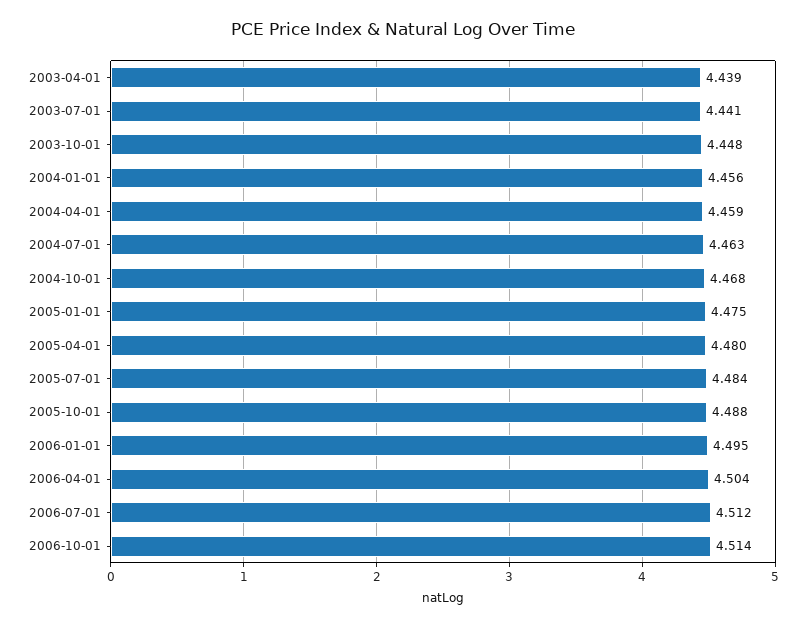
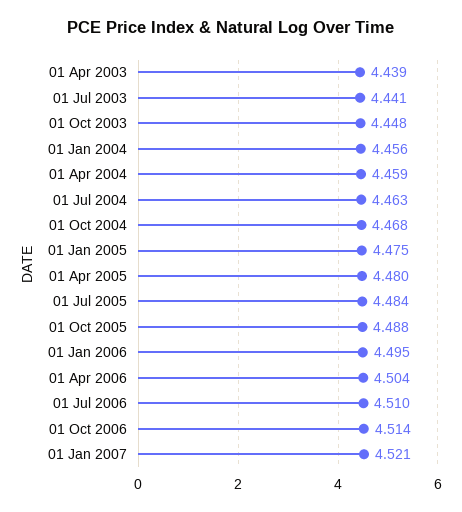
2006-07-01: 4.512 -> 4.51
01 Jan 2007: none -> 4.521

